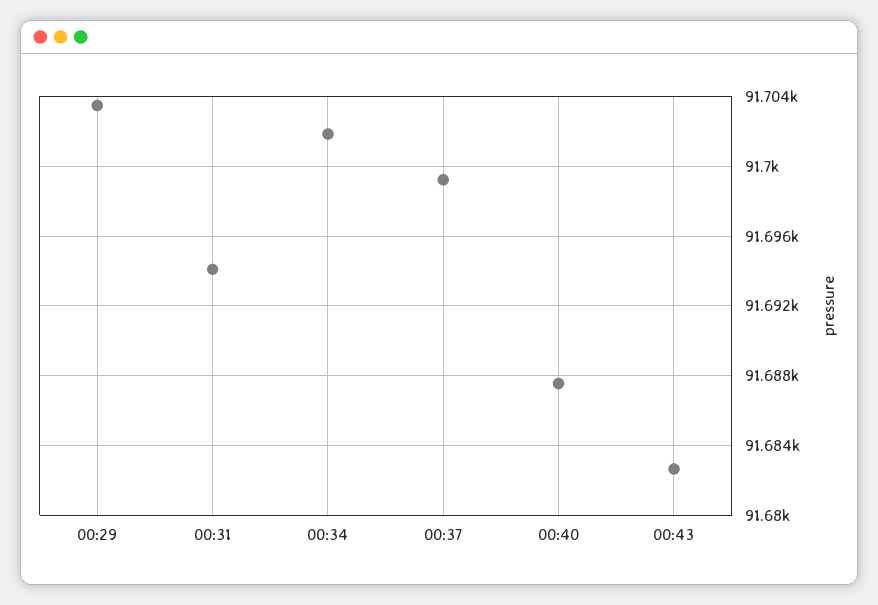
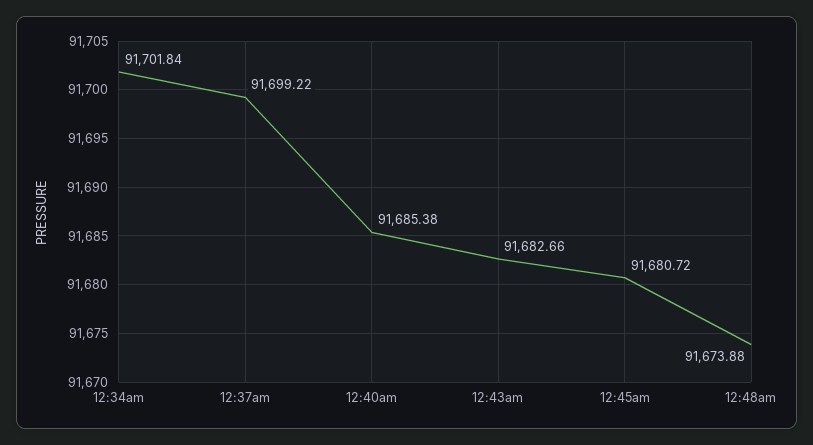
00:29: 91703.5 -> none
00:31: 91694 -> none
00:40: 91687.5 -> 91685.38
12:45am: none -> 91680.72
12:48am: none -> 91673.88

